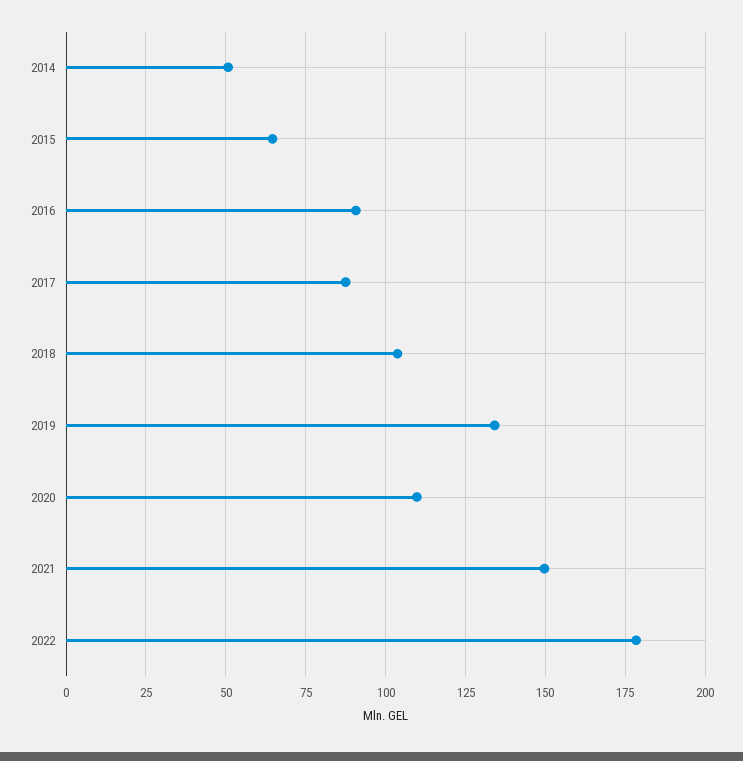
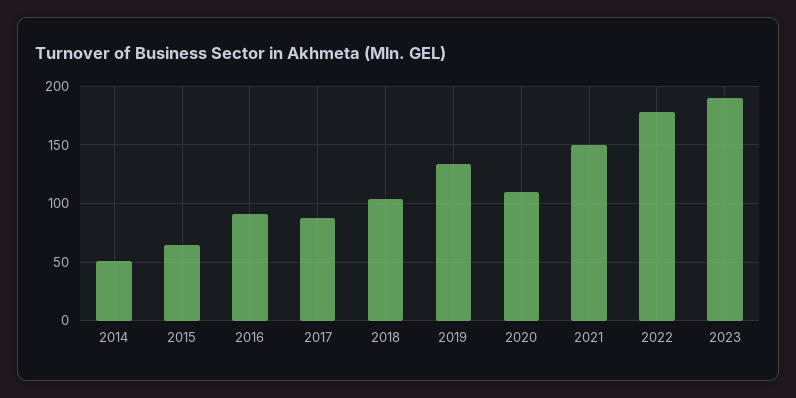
2023: none -> 190

